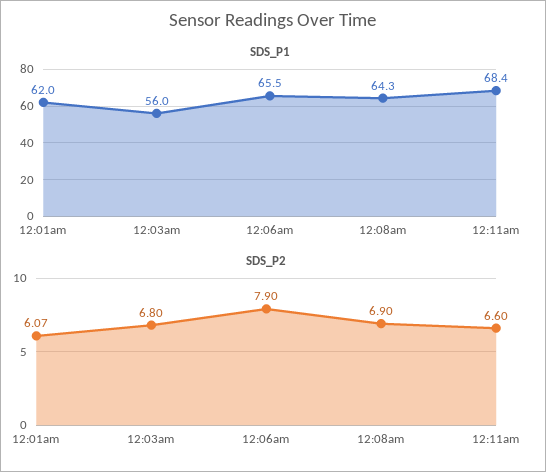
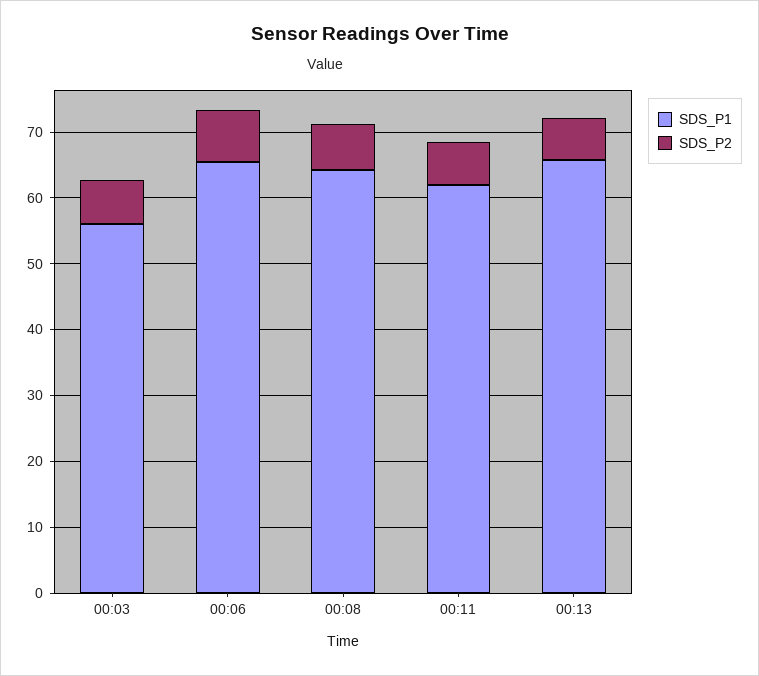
SDS_P1, 12:01am: 62 -> none
SDS_P1, 12:11am: 68.4 -> 62
SDS_P2, 12:01am: 6.07 -> none
SDS_P1, 00:13: none -> 66
SDS_P2, 00:13: none -> 6

